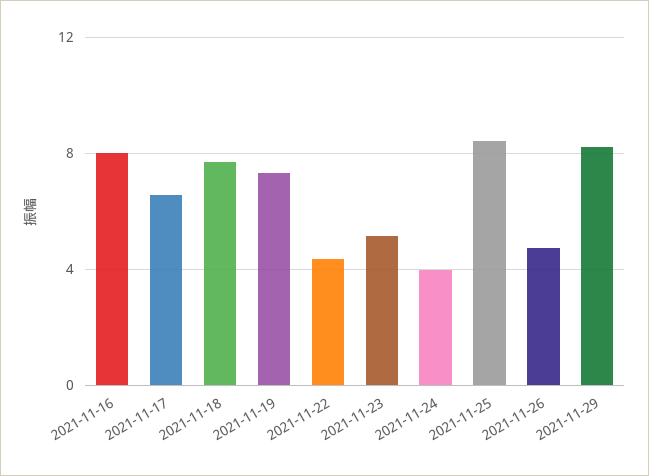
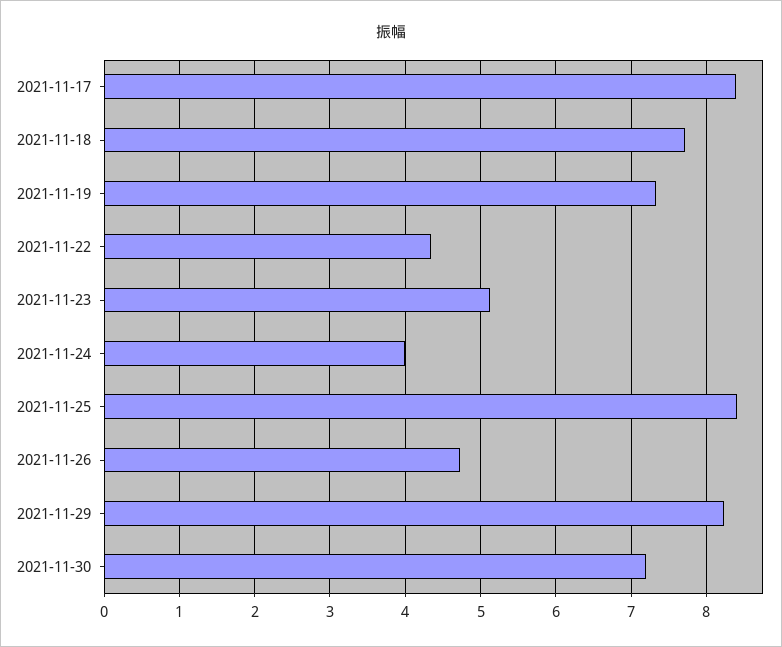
2021-11-16: 8 -> none
2021-11-17: 6.5 -> 8.4
2021-11-30: none -> 7.2

